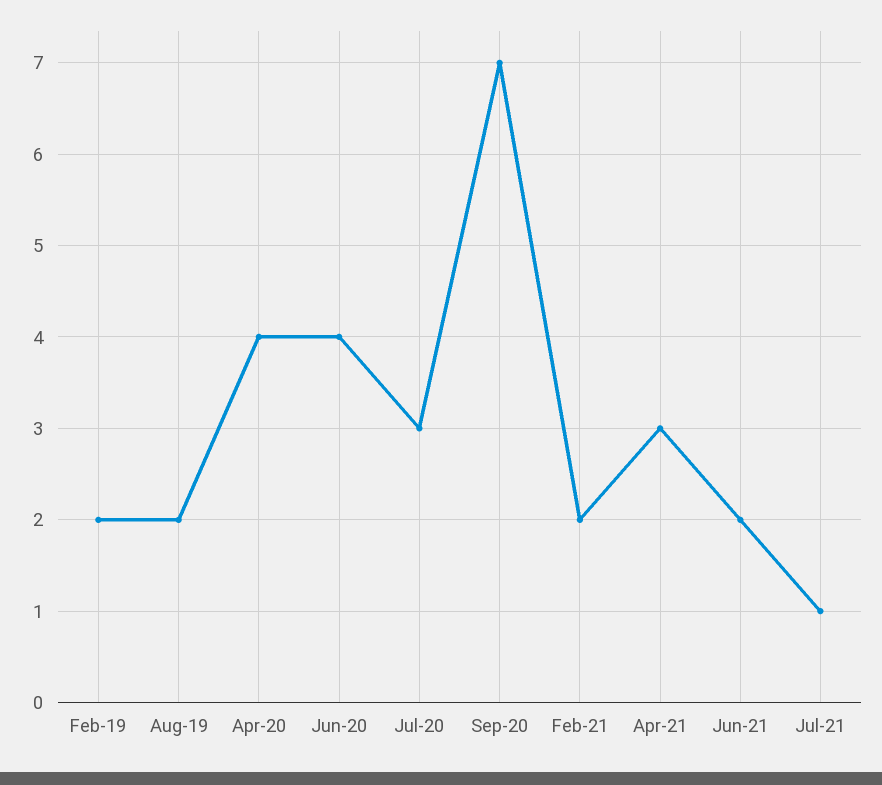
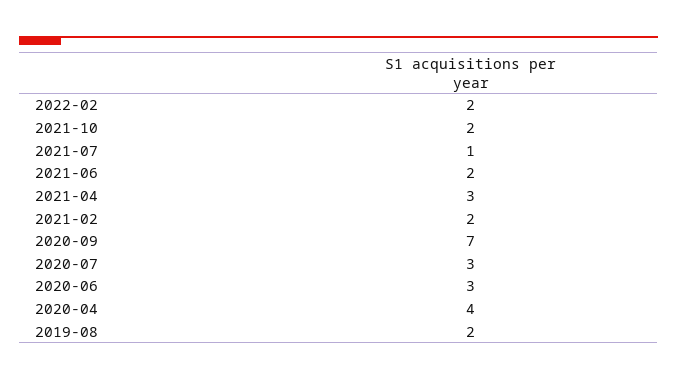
Feb-19: 2 -> none
Jun-20: 4 -> 3
2022-02: none -> 2
2021-10: none -> 2

